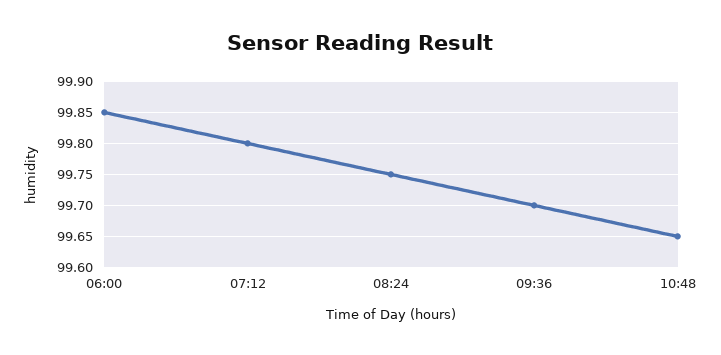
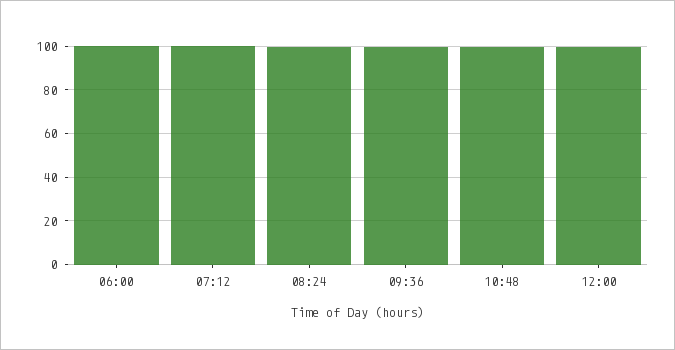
12:00: none -> 100

